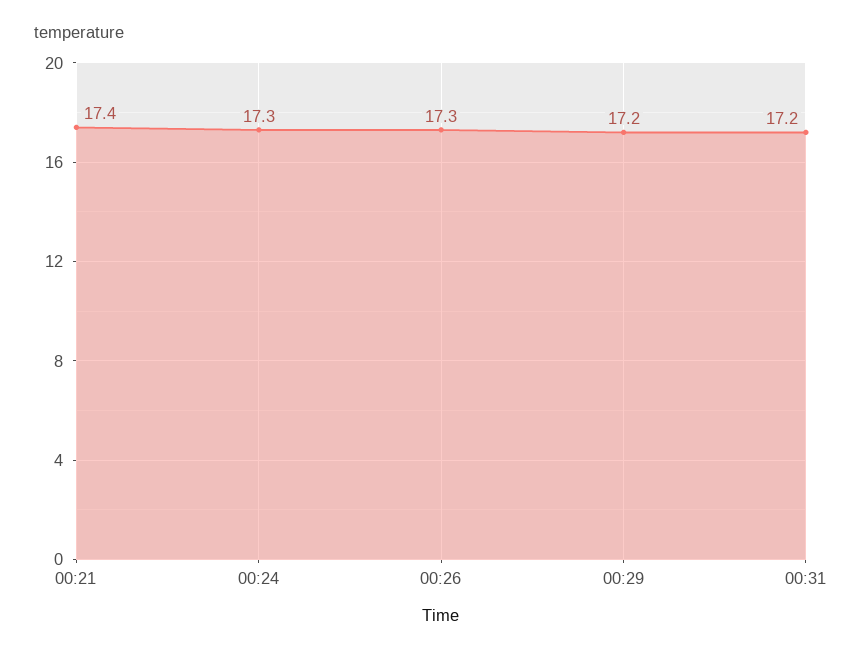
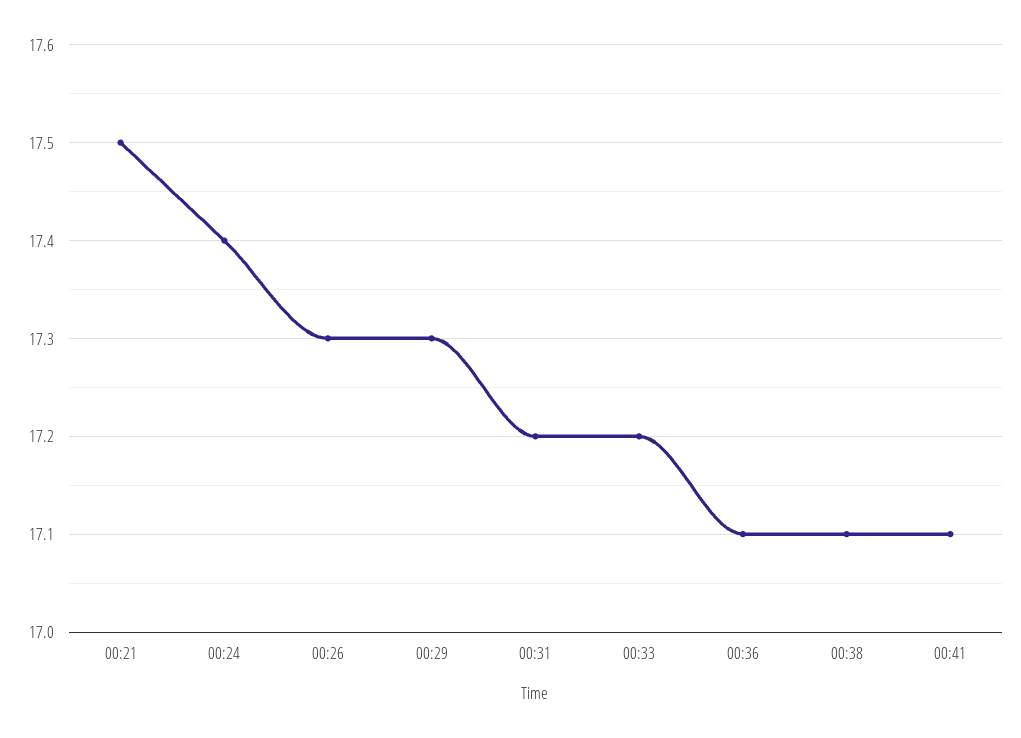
00:21: 17.4 -> 17.5
00:24: 17.3 -> 17.4
00:29: 17.2 -> 17.3
00:33: none -> 17.2
00:36: none -> 17.1
00:38: none -> 17.1
00:41: none -> 17.1

